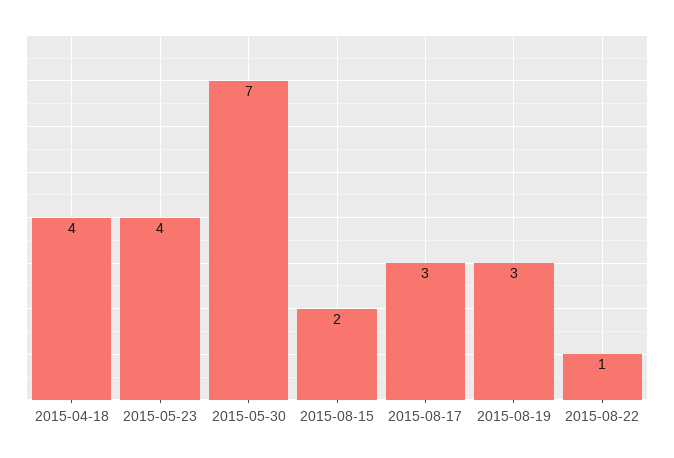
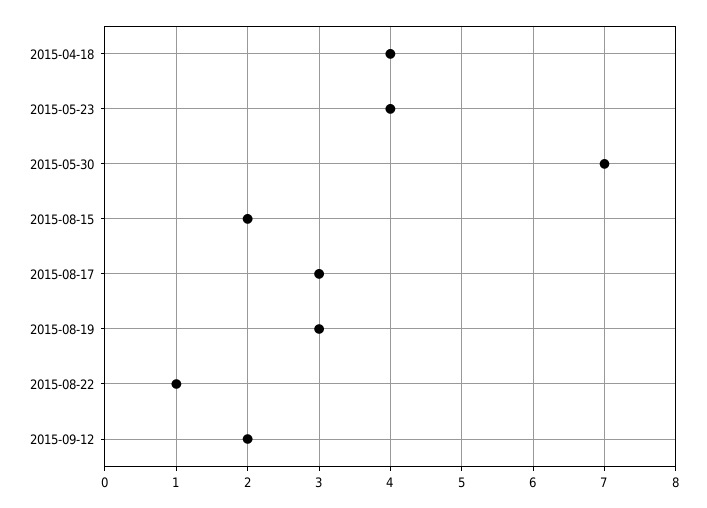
2015-09-12: none -> 2

